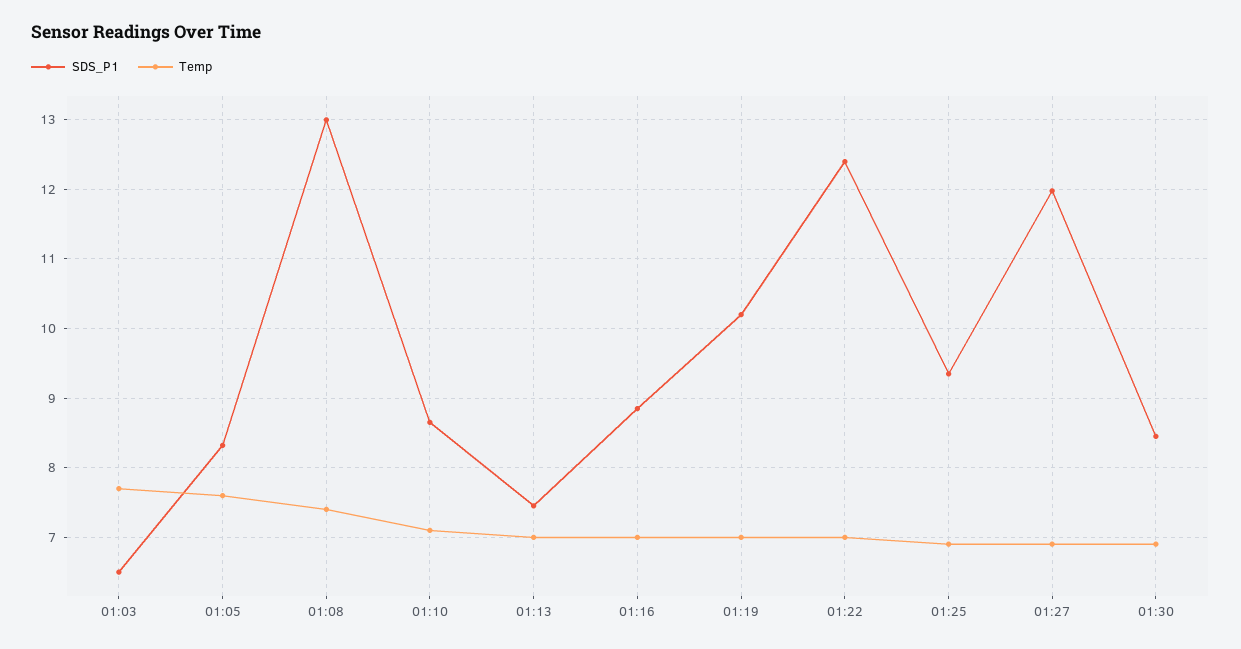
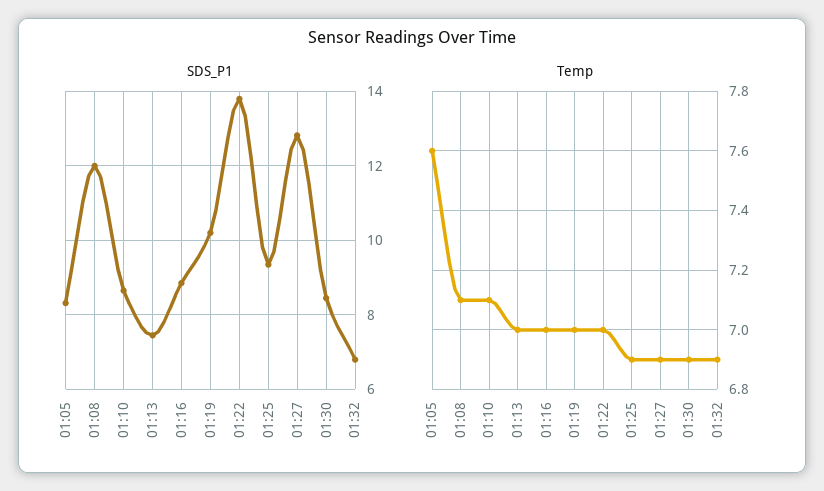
SDS_P1, 01:03: 6.5 -> none
Temp, 01:03: 7.7 -> none
SDS_P1, 01:08: 13 -> 12
Temp, 01:08: 7.4 -> 7.1
SDS_P1, 01:22: 12.4 -> 13.8
SDS_P1, 01:27: 12 -> 12.8
SDS_P1, 01:32: none -> 6.8
Temp, 01:32: none -> 6.9

